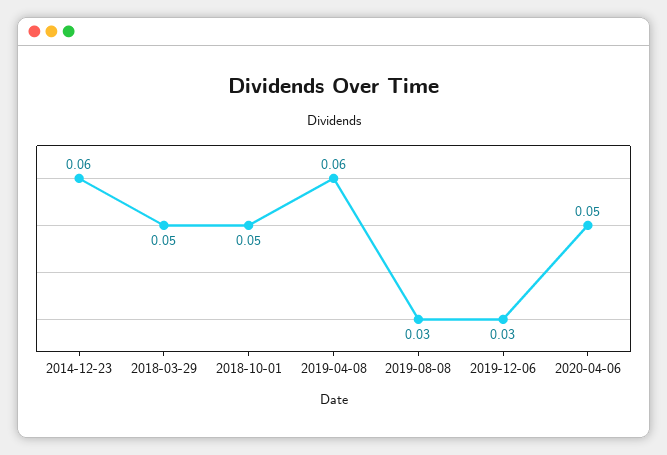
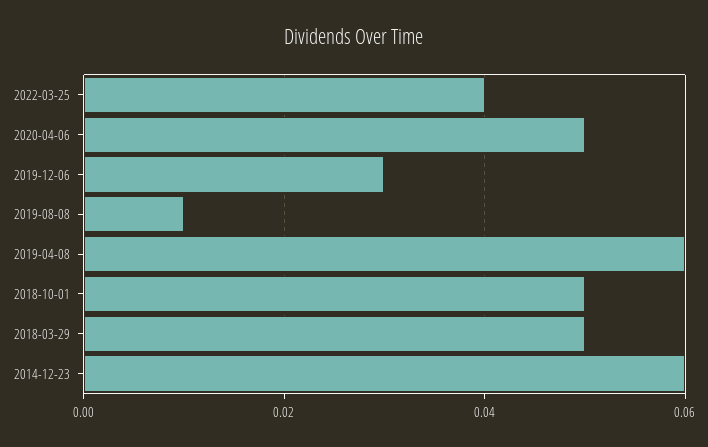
2019-08-08: 0.03 -> 0.01
2022-03-25: none -> 0.04

